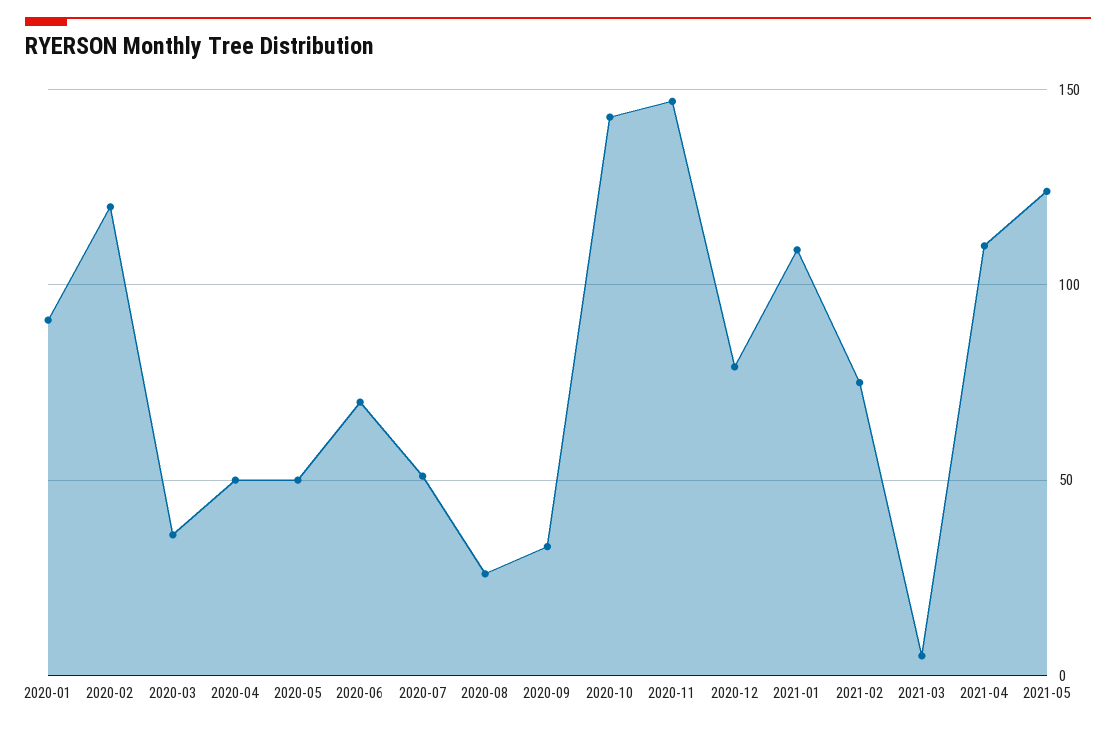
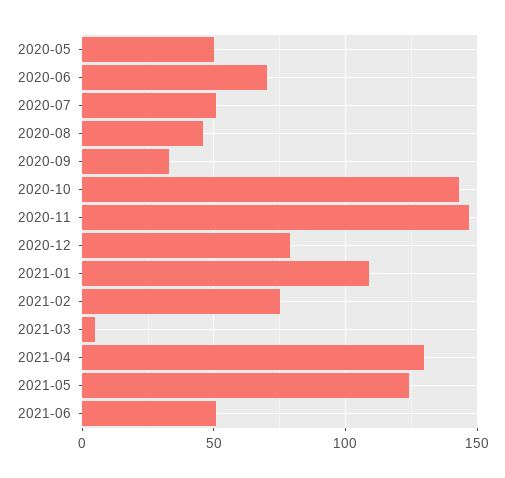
2020-01: 90 -> none
2020-02: 120 -> none
2020-03: 35 -> none
2020-04: 50 -> none
2020-08: 25 -> 45
2021-04: 110 -> 130
2021-06: none -> 50

